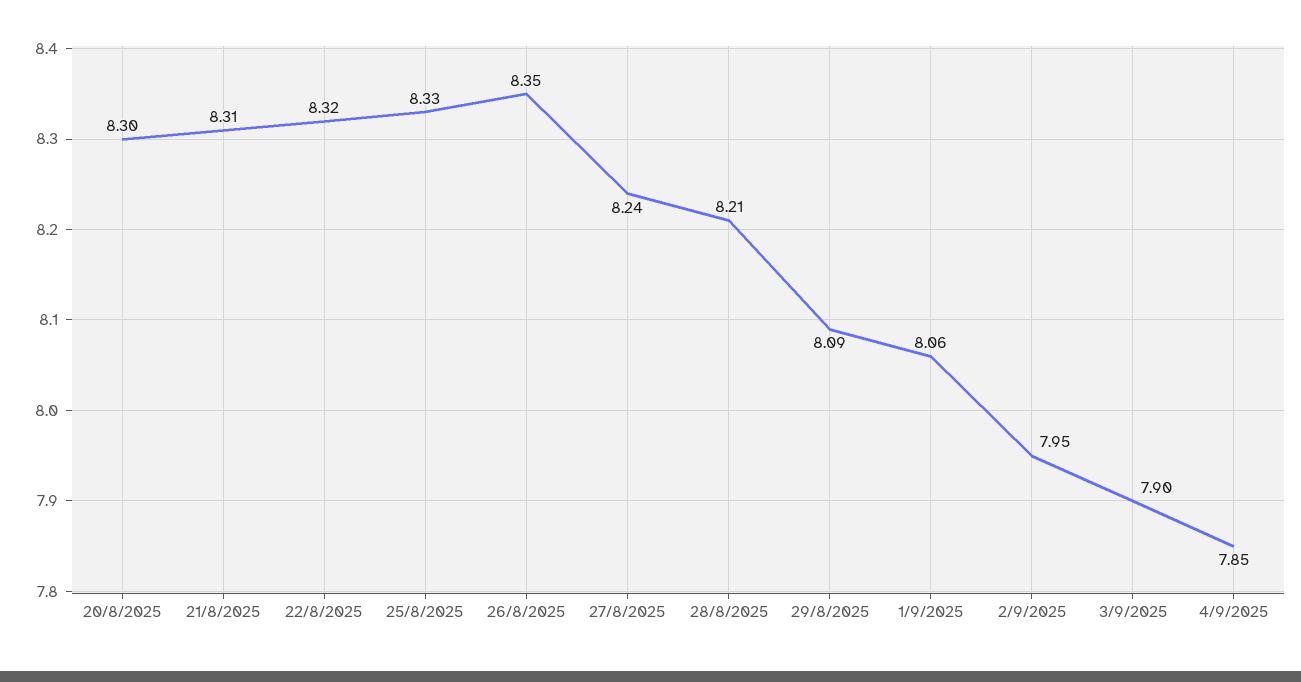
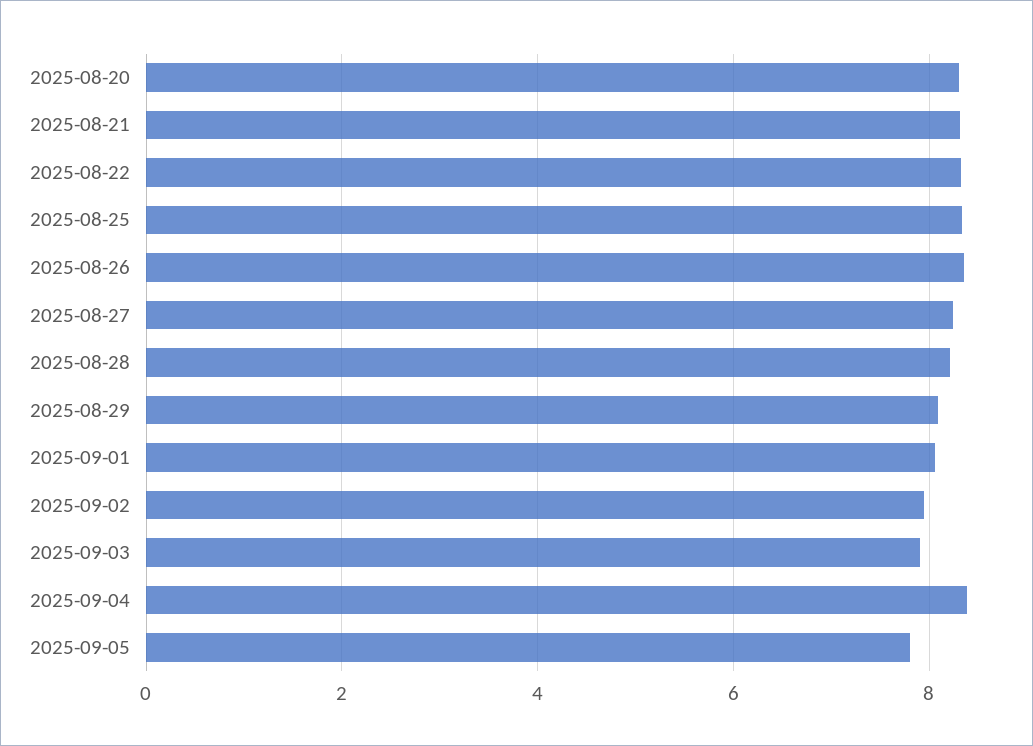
4/9/2025: 7.85 -> 8.4
2025-09-05: none -> 7.8

